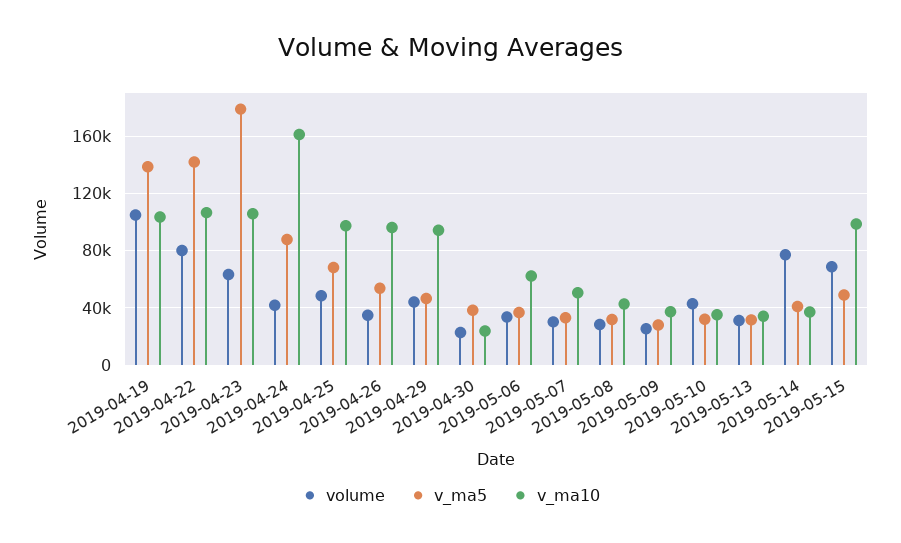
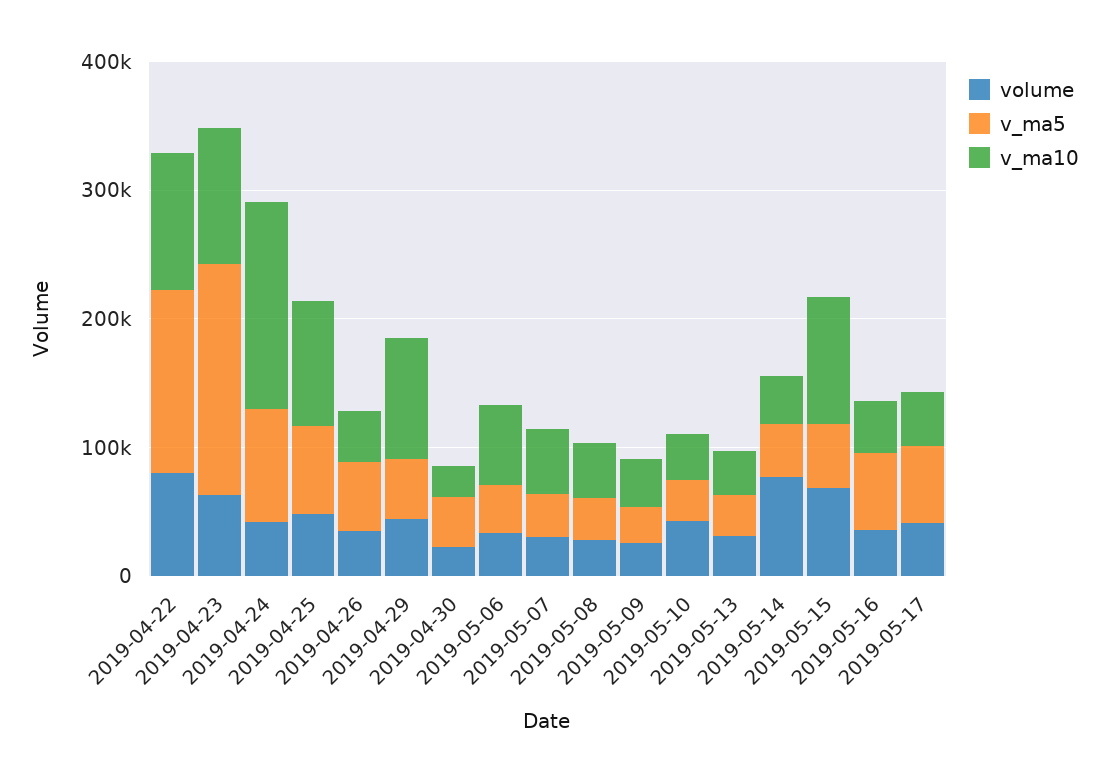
volume, 2019-04-19: 105000 -> none
v_ma5, 2019-04-19: 140000 -> none
v_ma10, 2019-04-19: 105000 -> none
v_ma10, 2019-04-26: 95000 -> 40000
volume, 2019-05-16: none -> 40000
v_ma5, 2019-05-16: none -> 60000
v_ma10, 2019-05-16: none -> 40000
volume, 2019-05-17: none -> 40000
v_ma5, 2019-05-17: none -> 60000
v_ma10, 2019-05-17: none -> 40000

